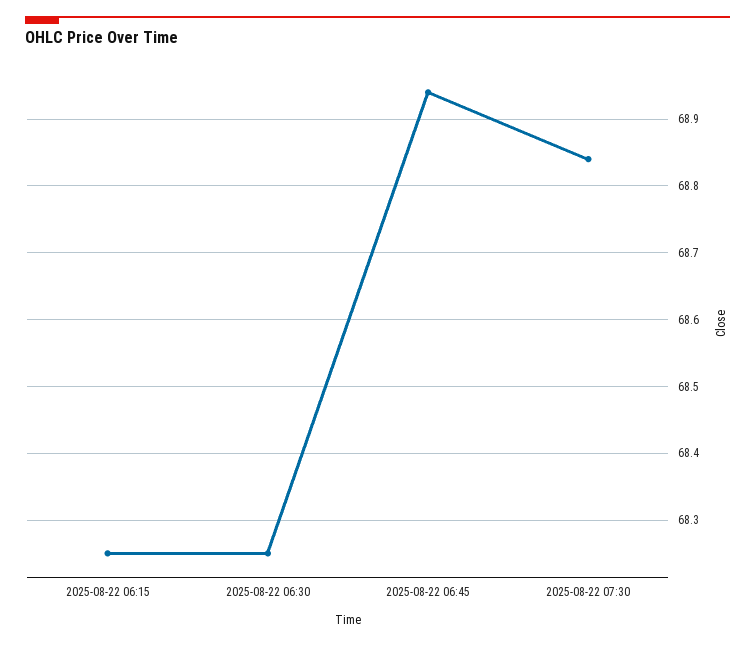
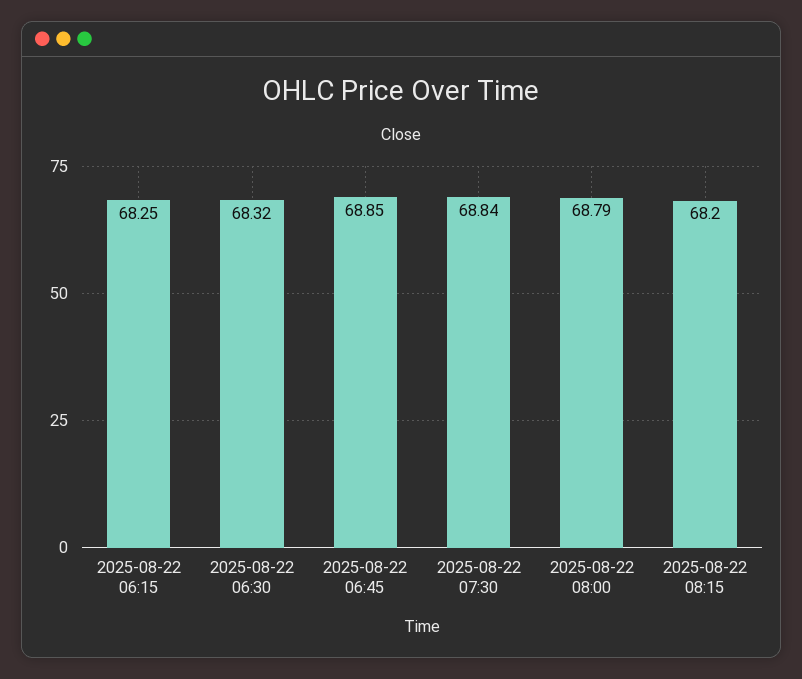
2025-08-22 06:30: 68.25 -> 68.32
2025-08-22 06:45: 68.94 -> 68.85
2025-08-22 08:00: none -> 68.79
2025-08-22 08:15: none -> 68.2

